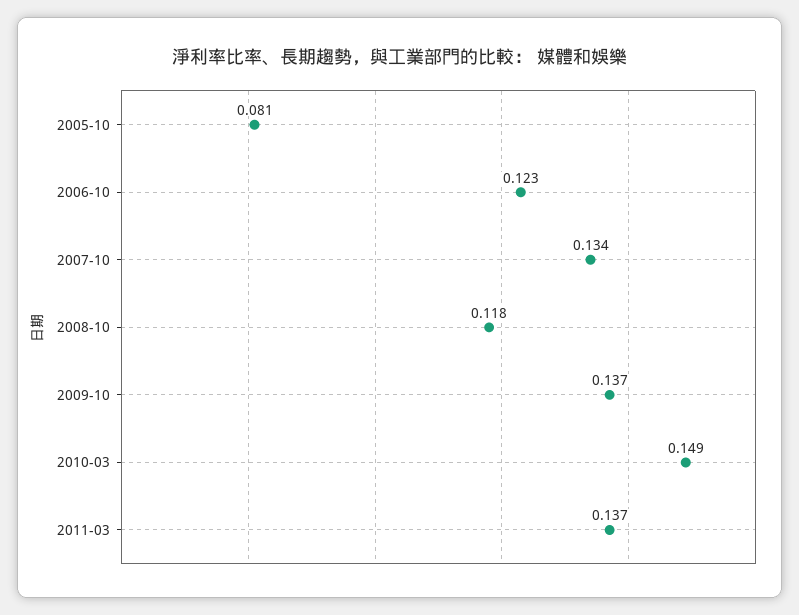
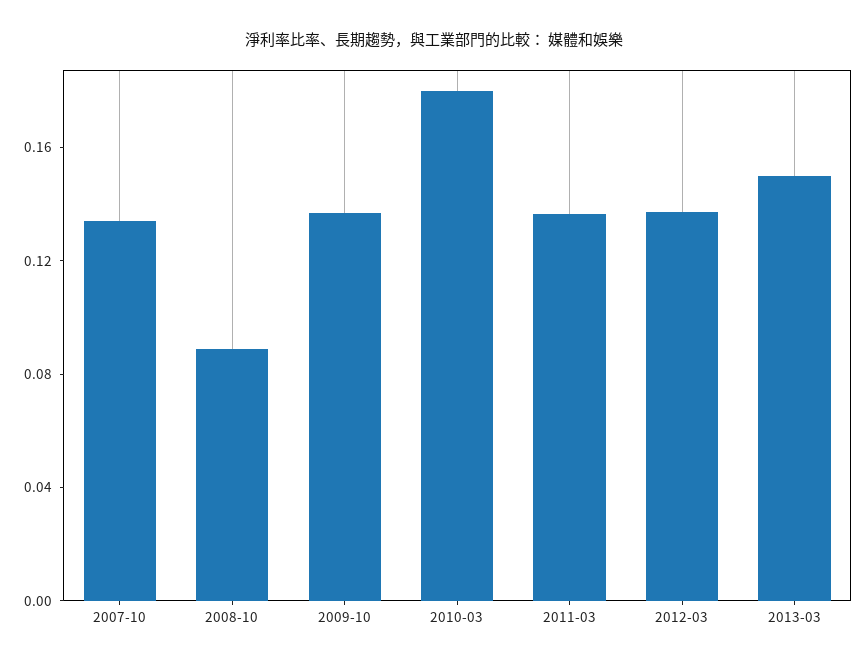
2005-10: 0.081 -> none
2006-10: 0.123 -> none
2008-10: 0.118 -> 0.09
2010-03: 0.149 -> 0.18
2012-03: none -> 0.14
2013-03: none -> 0.15

